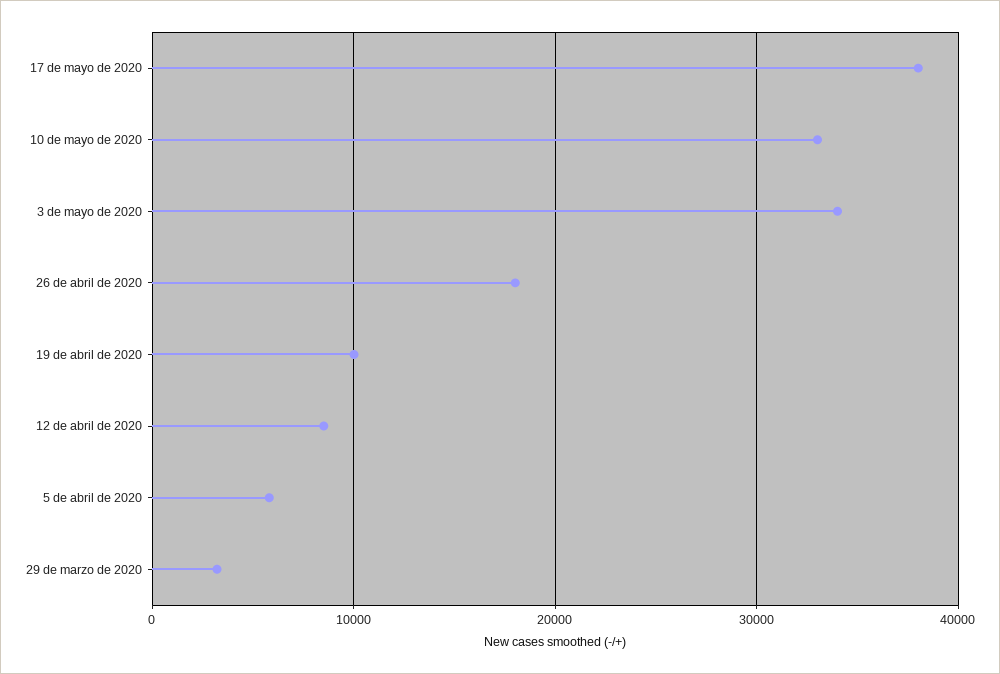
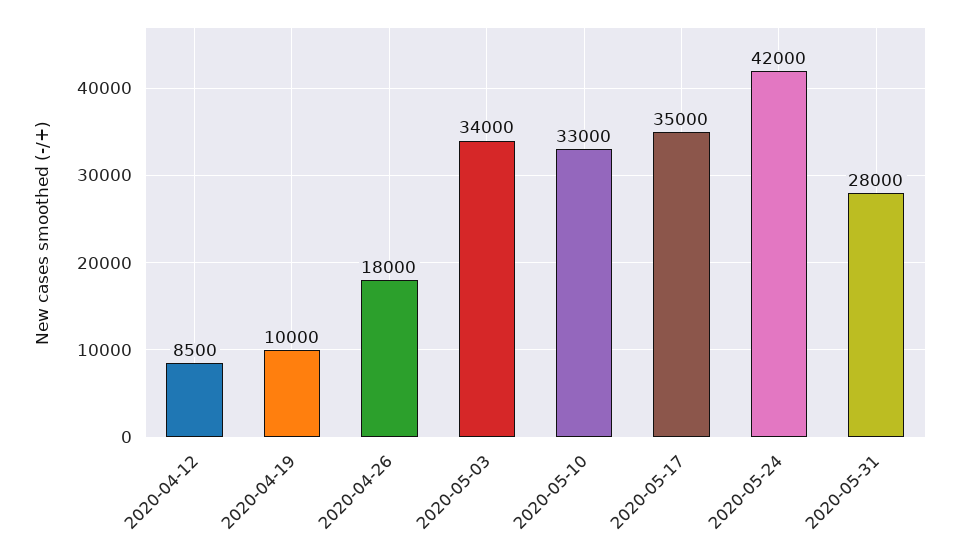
17 de mayo de 2020: 38000 -> 35000
5 de abril de 2020: 6000 -> none
29 de marzo de 2020: 3000 -> none
2020-05-24: none -> 42000
2020-05-31: none -> 28000

